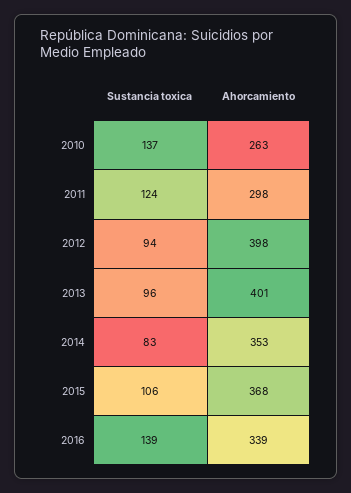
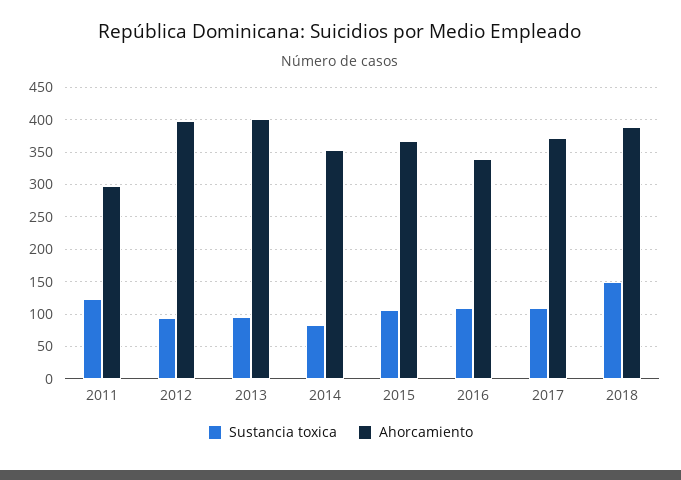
Sustancia toxica, 2010: 137 -> none
Ahorcamiento, 2010: 263 -> none
Sustancia toxica, 2016: 139 -> 110
Sustancia toxica, 2017: none -> 110
Ahorcamiento, 2017: none -> 370
Sustancia toxica, 2018: none -> 150
Ahorcamiento, 2018: none -> 390

